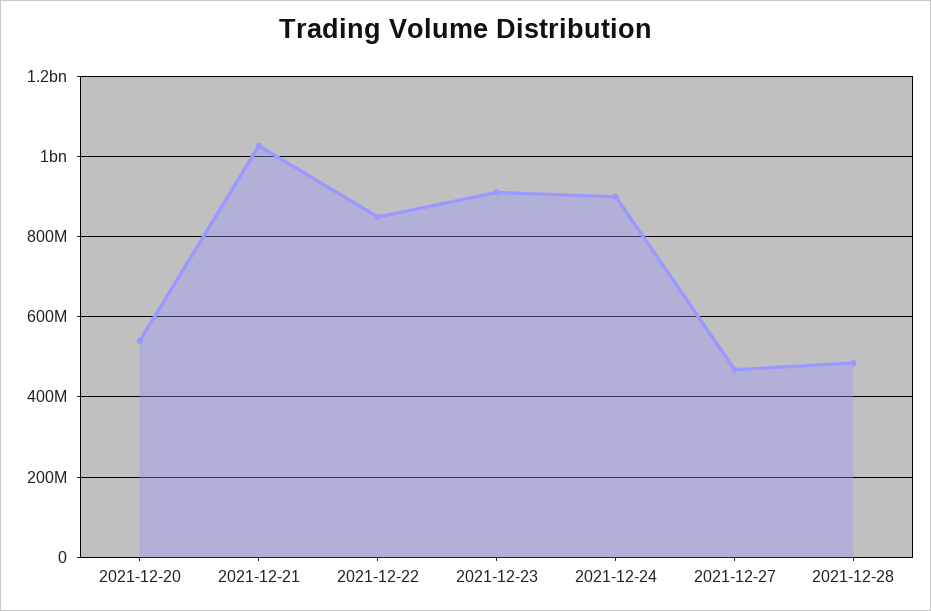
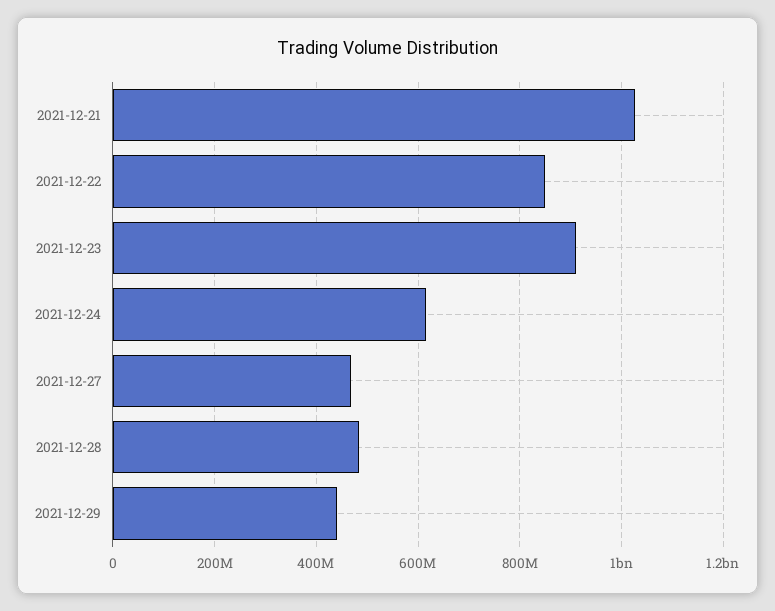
2021-12-20: 540000000 -> none
2021-12-24: 900000000 -> 620000000
2021-12-29: none -> 440000000

